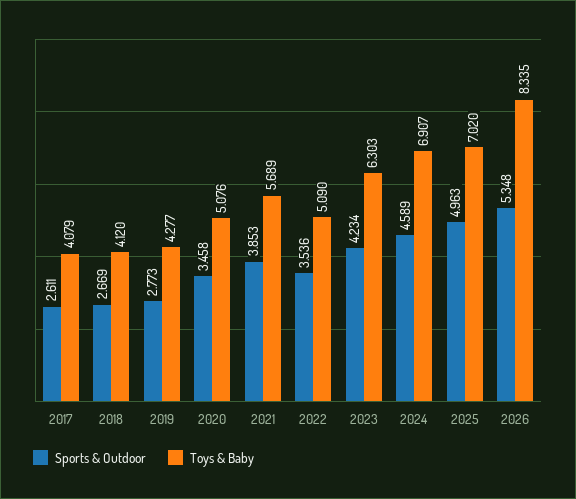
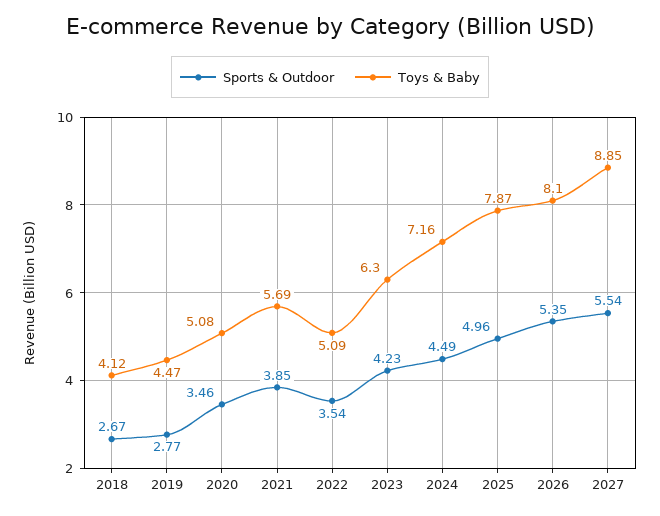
Sports & Outdoor, 2017: 2.611 -> none
Toys & Baby, 2017: 4.079 -> none
Toys & Baby, 2019: 4.277 -> 4.47
Sports & Outdoor, 2024: 4.589 -> 4.49
Toys & Baby, 2024: 6.907 -> 7.16
Toys & Baby, 2025: 7.02 -> 7.87
Toys & Baby, 2026: 8.335 -> 8.1
Sports & Outdoor, 2027: none -> 5.54
Toys & Baby, 2027: none -> 8.85

